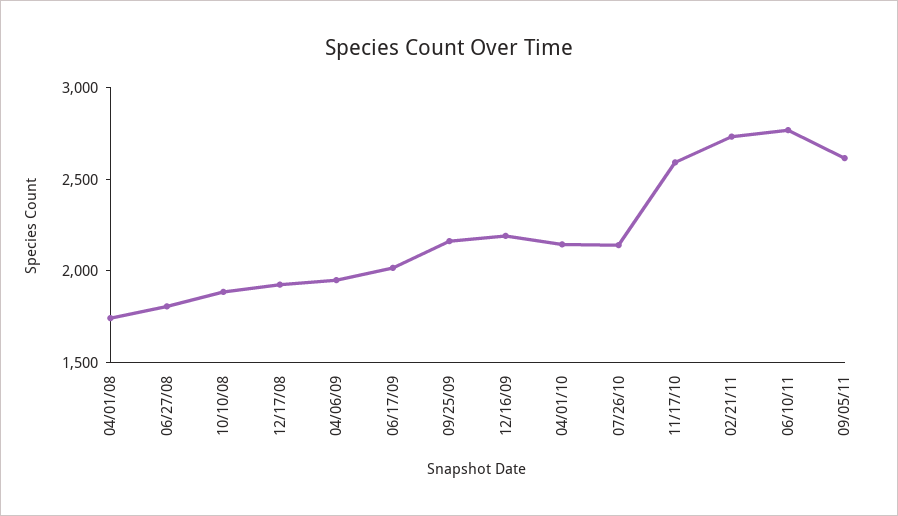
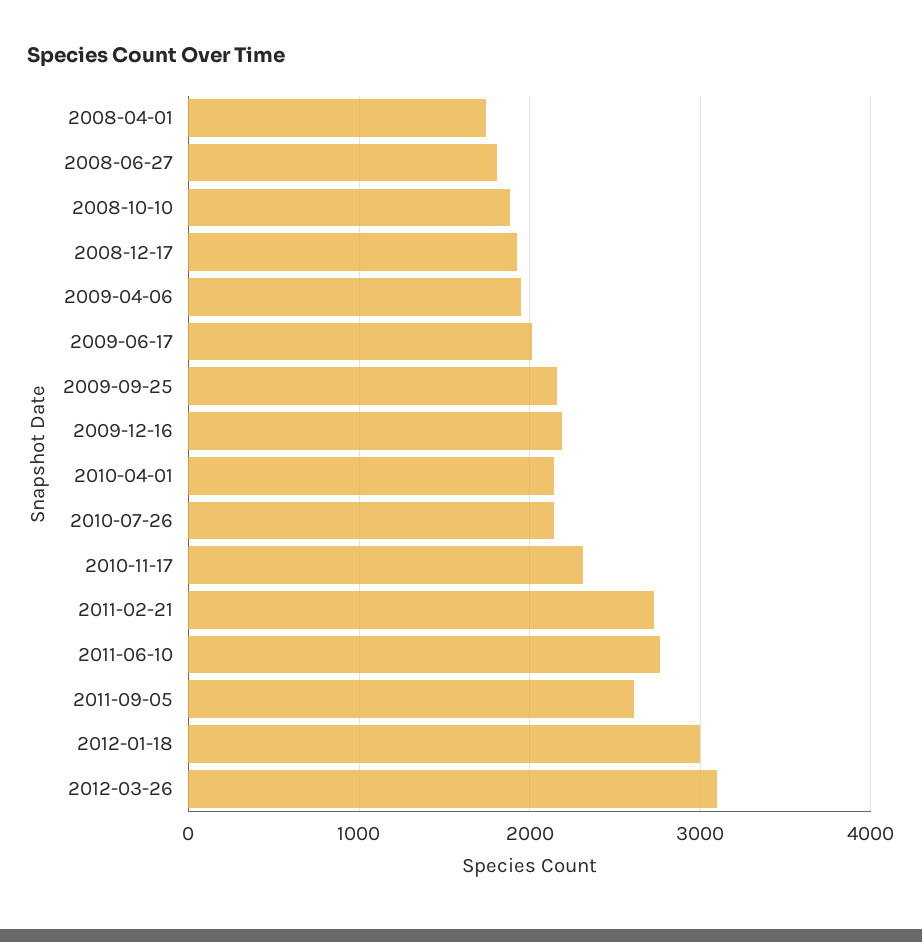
11/17/10: 2600 -> 2300
2012-01-18: none -> 3000
2012-03-26: none -> 3100

